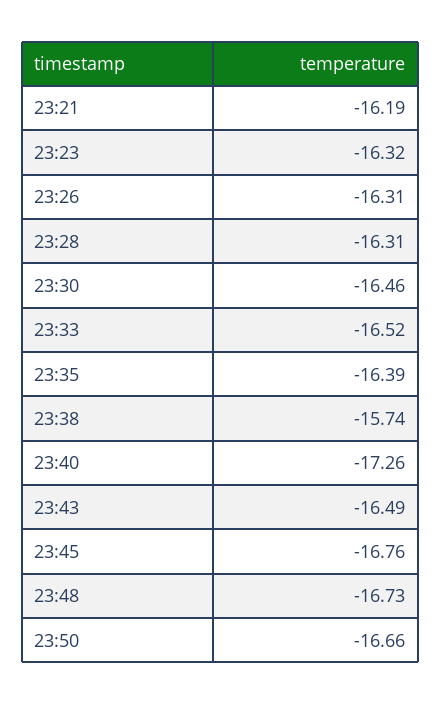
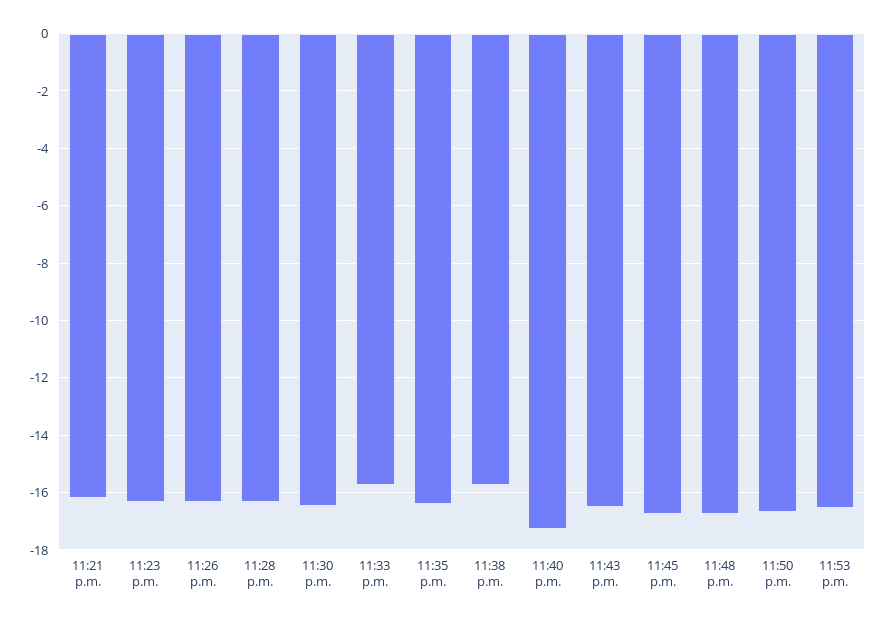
23:33: -16.52 -> -15.75
11:53 p.m.: none -> -16.5

